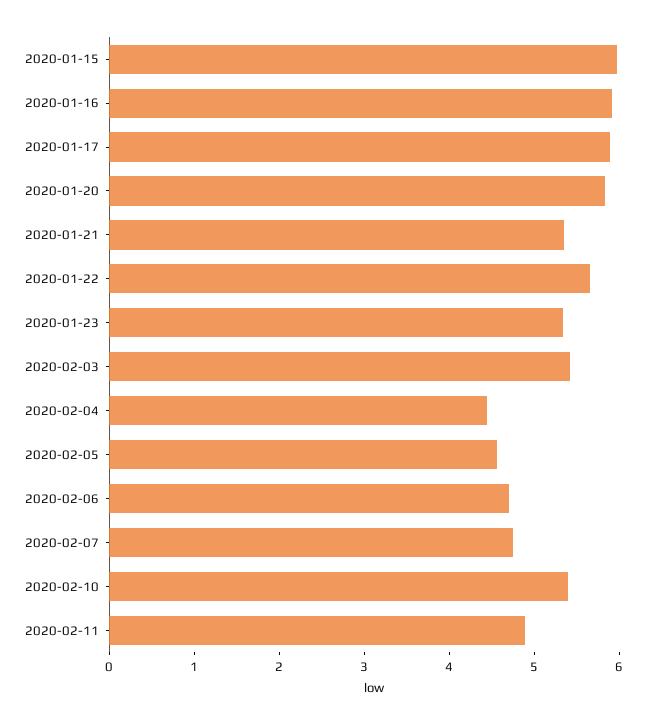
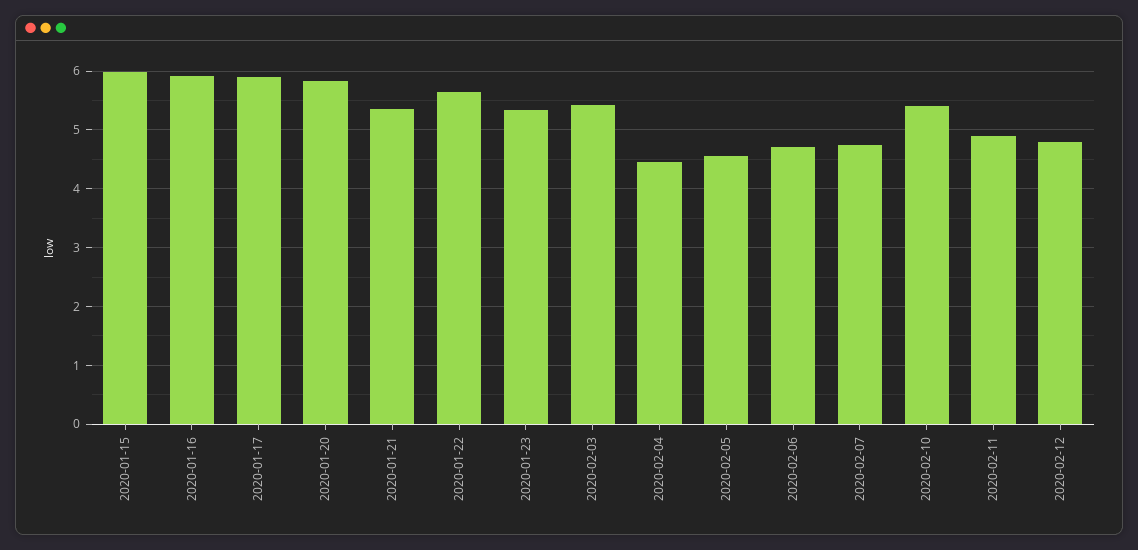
2020-02-12: none -> 4.8

